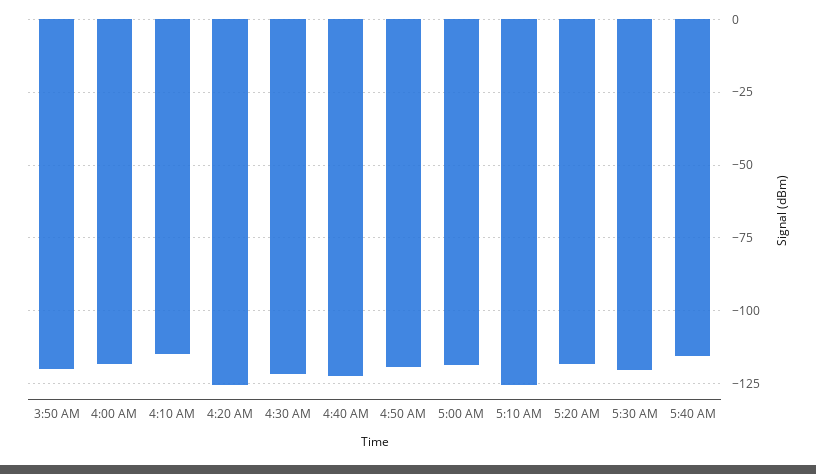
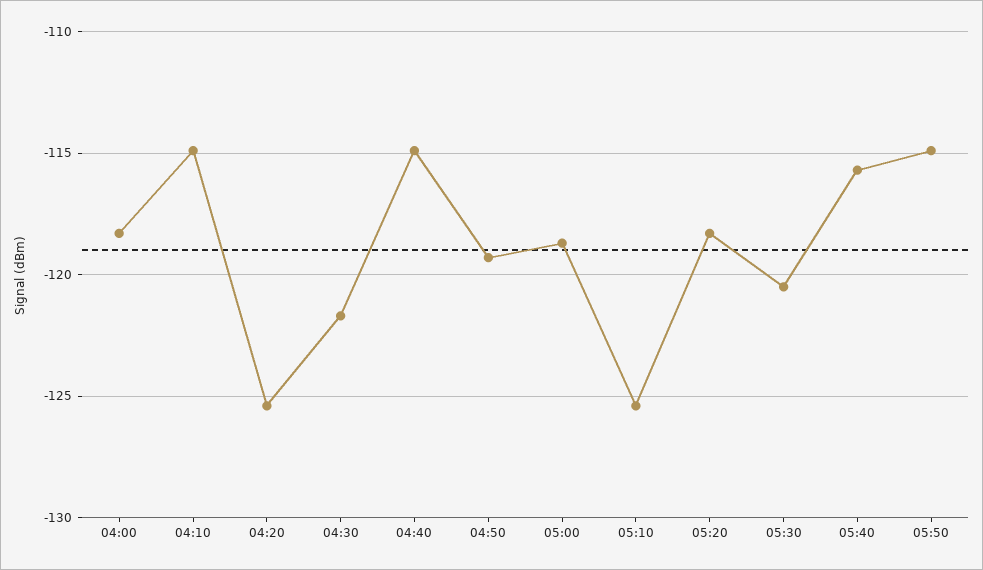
3:50 AM: -120 -> none
4:40 AM: -122.5 -> -115
05:50: none -> -115

